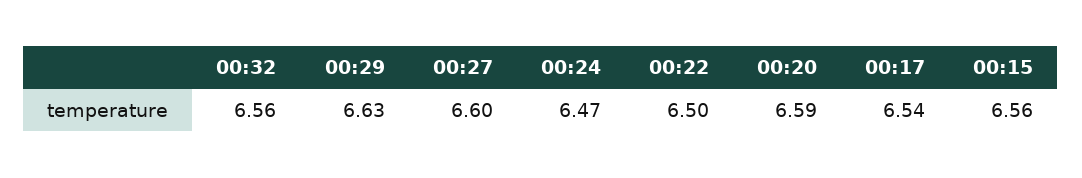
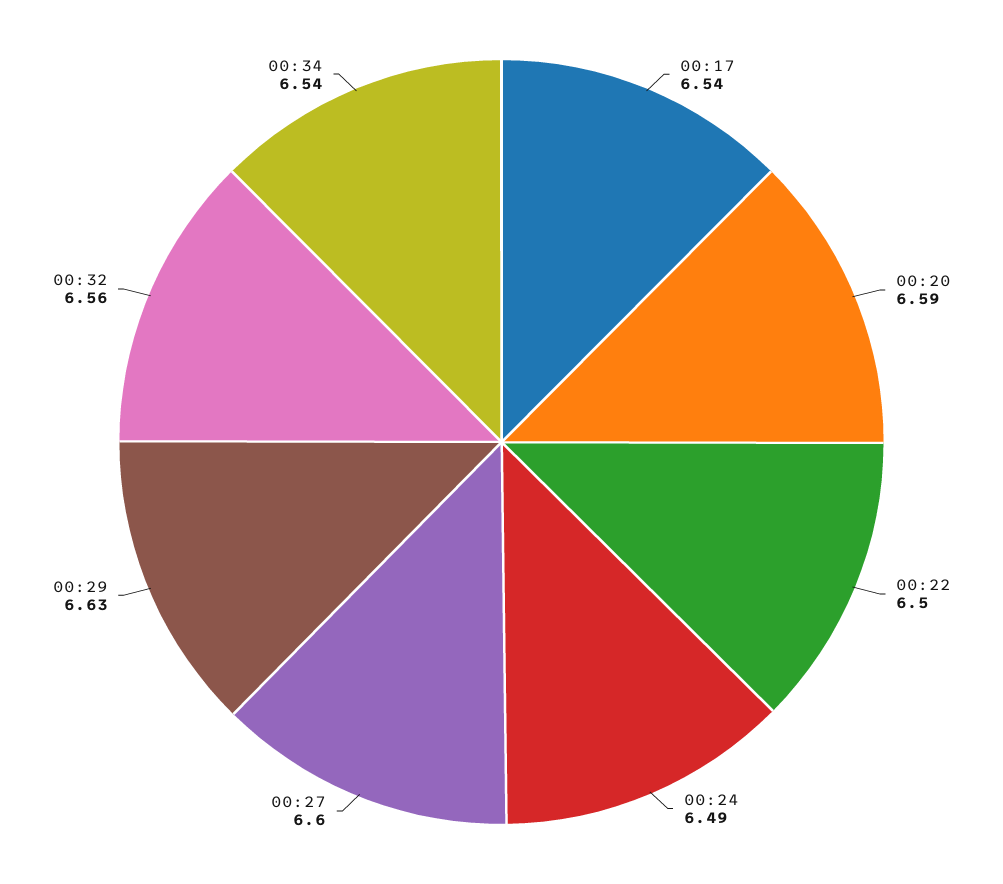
00:24: 6.47 -> 6.49
00:15: 6.56 -> none
00:34: none -> 6.54

